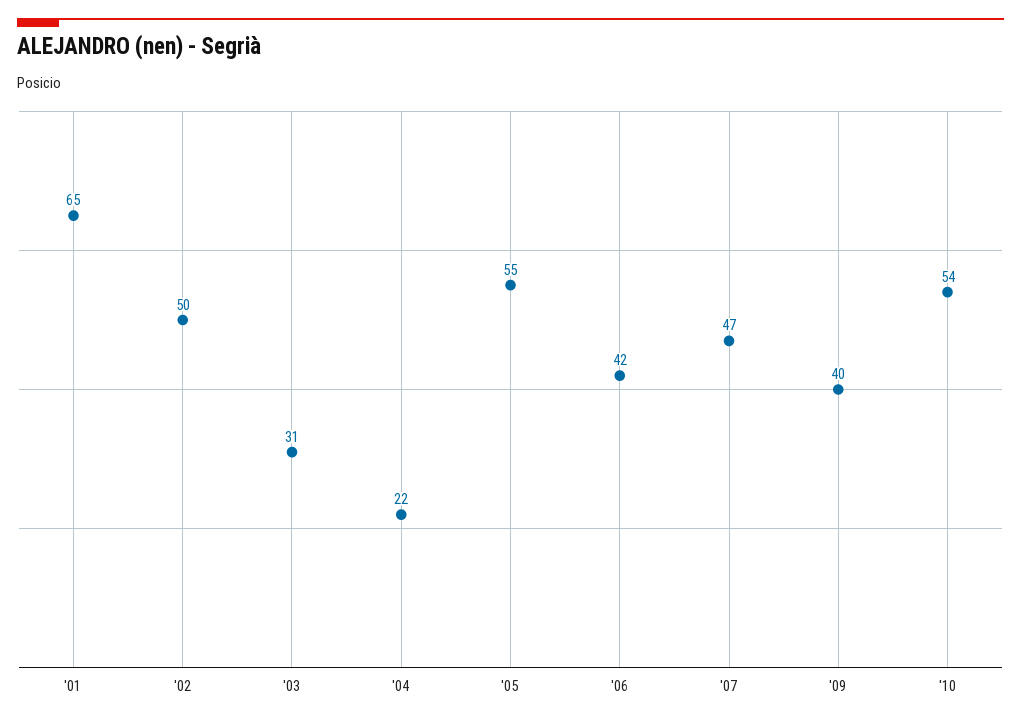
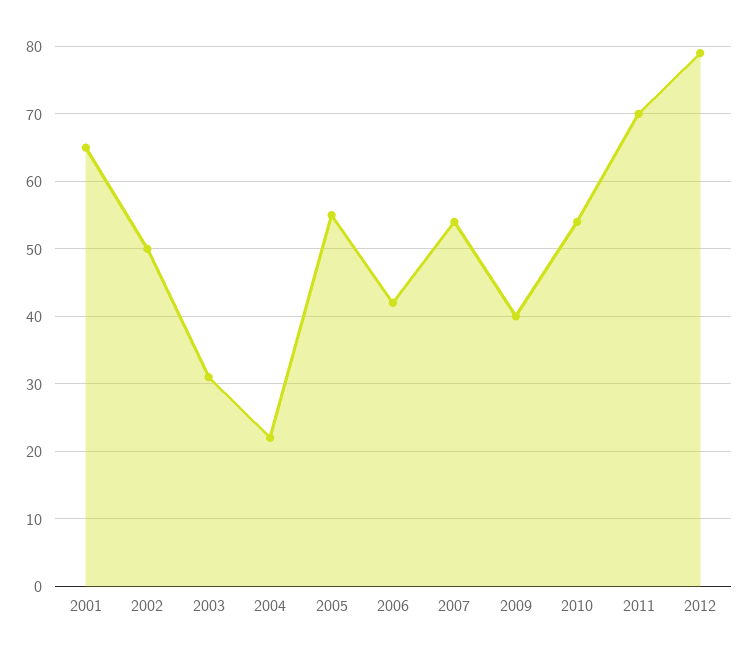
'07: 47 -> 54
2011: none -> 70
2012: none -> 79

